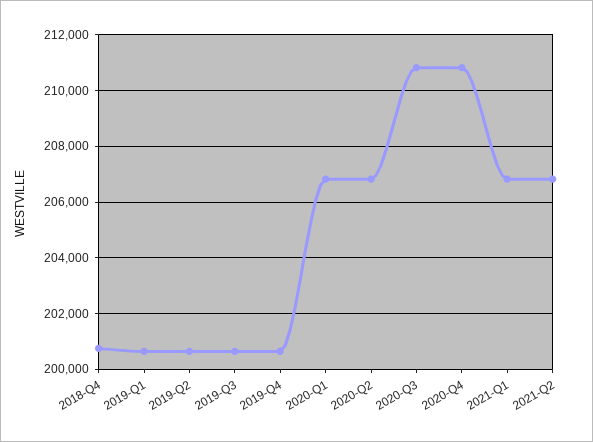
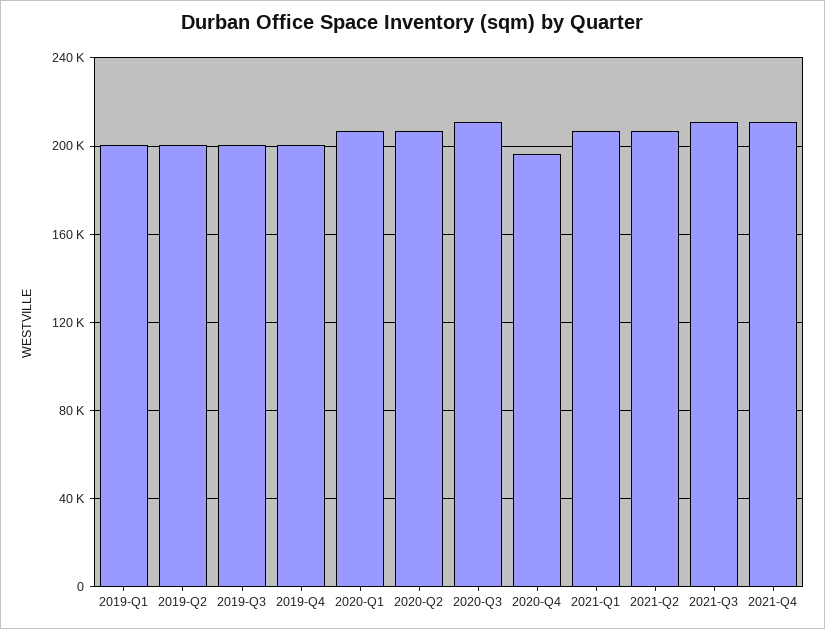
2018-Q4: 200750 -> none
2020-Q4: 210750 -> 195000
2021-Q3: none -> 210000
2021-Q4: none -> 210000

